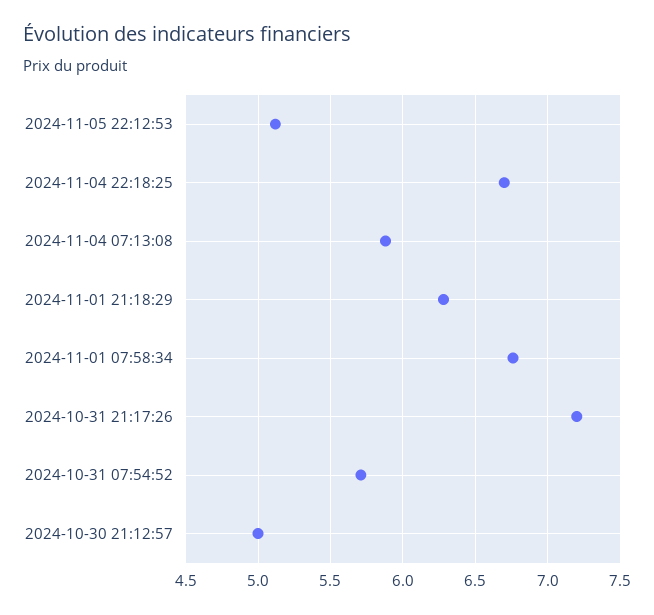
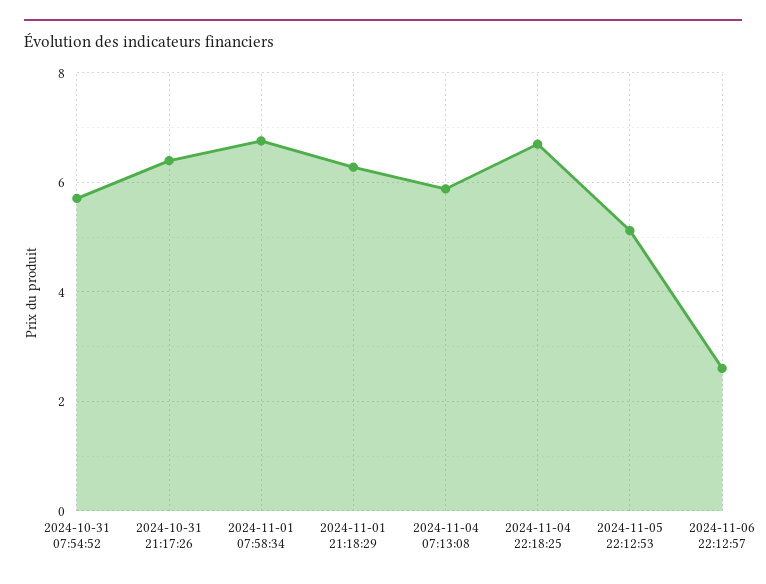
2024-10-31 21:17:26: 7.2 -> 6.4
2024-10-30 21:12:57: 5 -> none
2024-11-06 22:12:57: none -> 2.6

